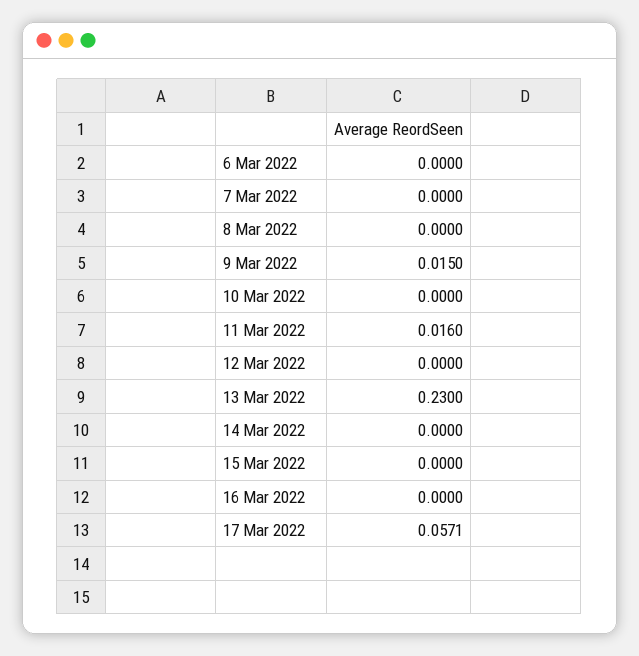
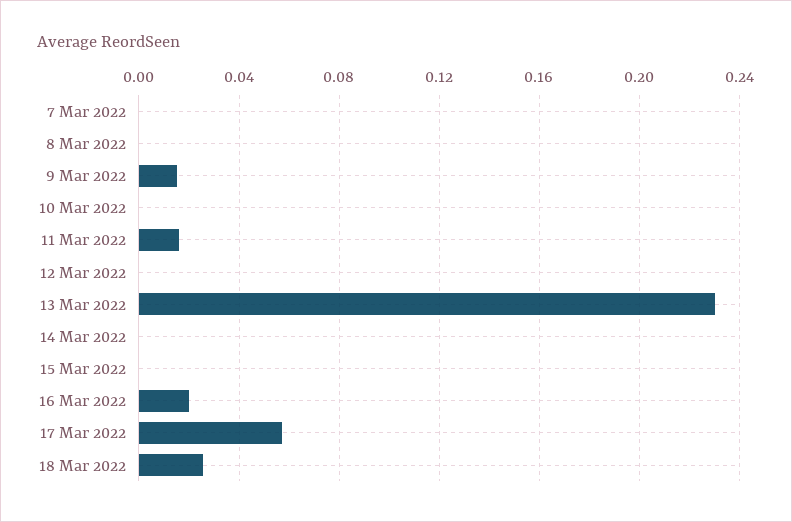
6 Mar 2022: 0 -> none
16 Mar 2022: 0 -> 0.02
18 Mar 2022: none -> 0.025

